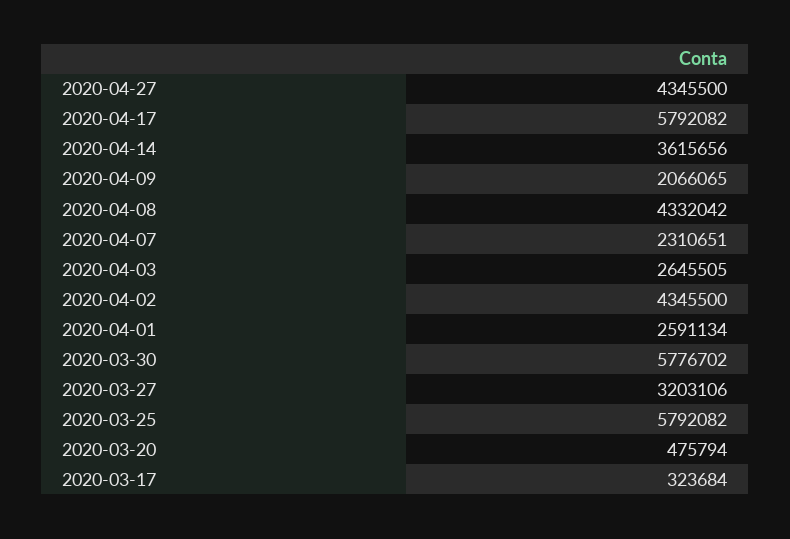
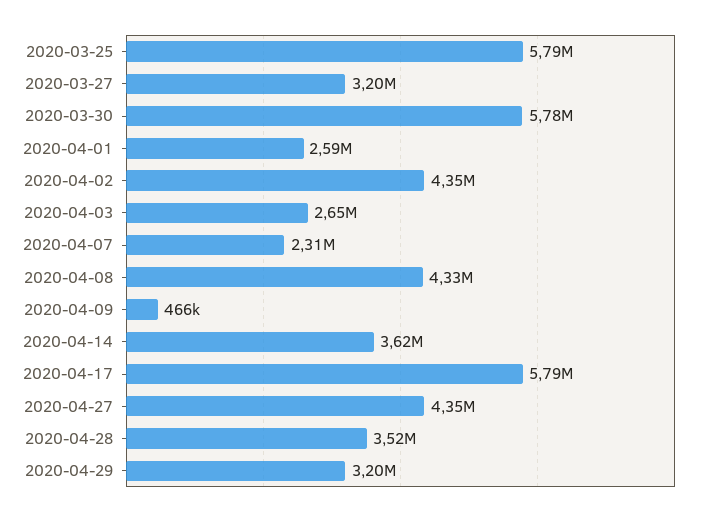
2020-04-09: 2066065 -> 466000
2020-03-20: 475794 -> none
2020-03-17: 323684 -> none
2020-04-28: none -> 3520000
2020-04-29: none -> 3200000

